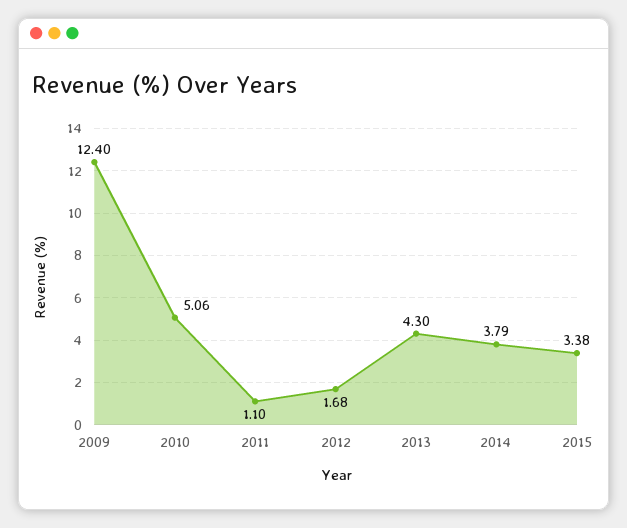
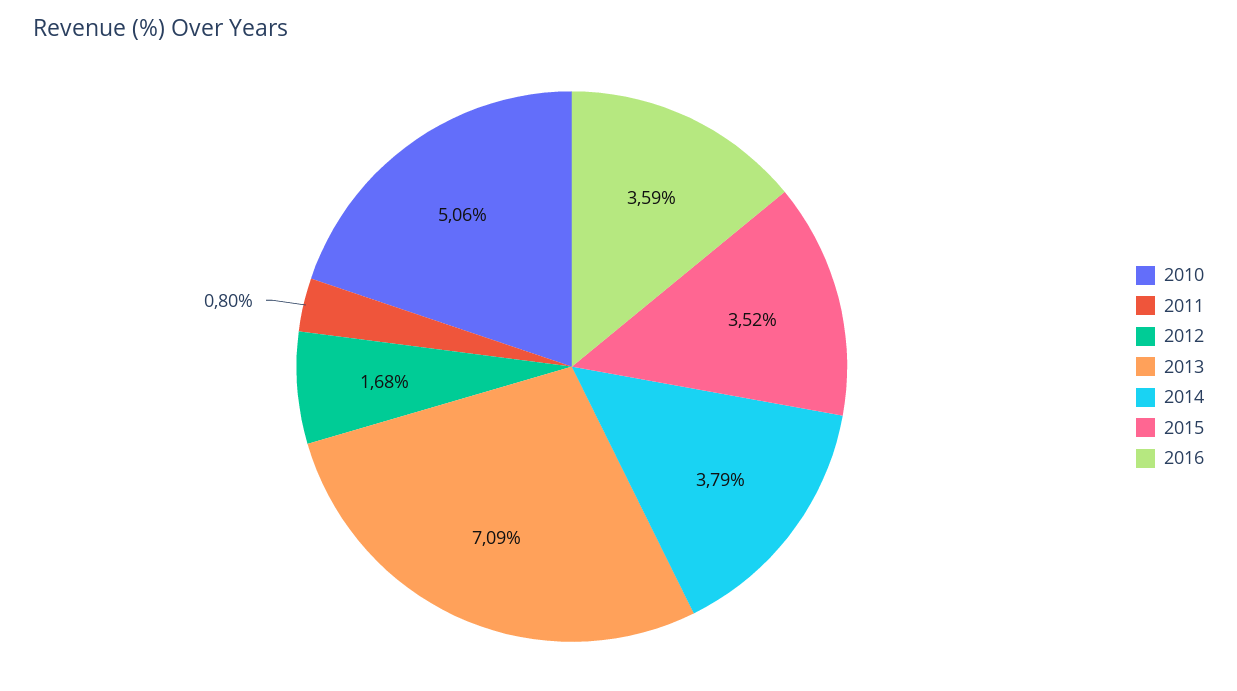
2009: 12.4 -> none
2011: 1.1 -> 0.8
2013: 4.3 -> 7.09
2015: 3.38 -> 3.52
2016: none -> 3.59

